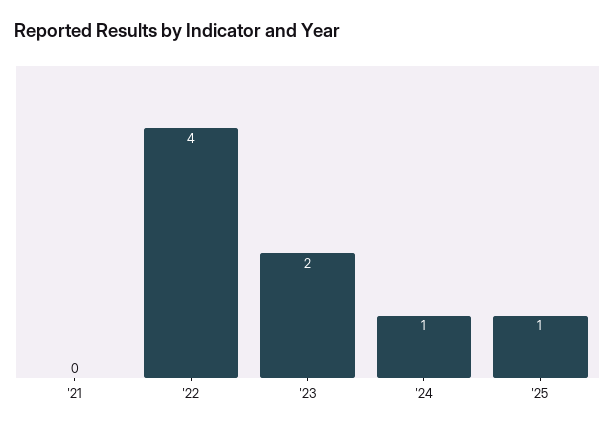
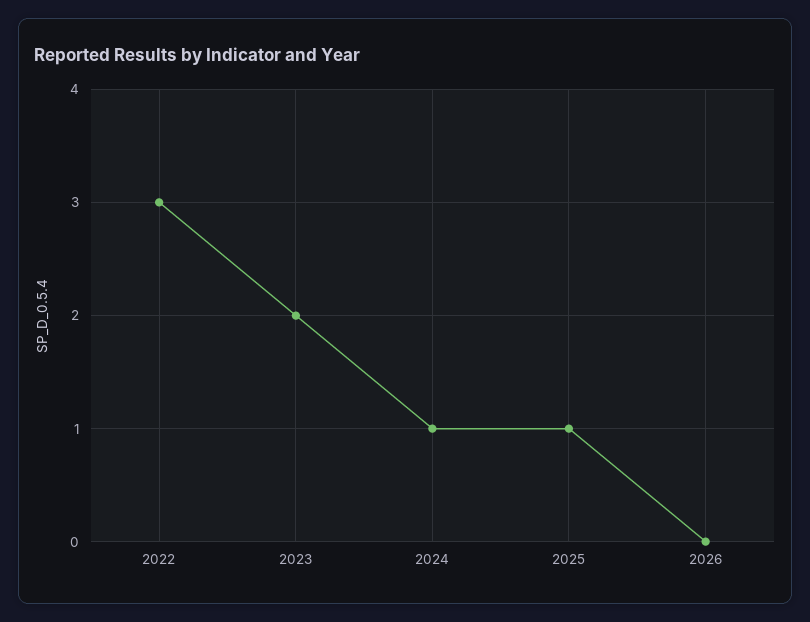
'21: 0 -> none
'22: 4 -> 3
2026: none -> 0

